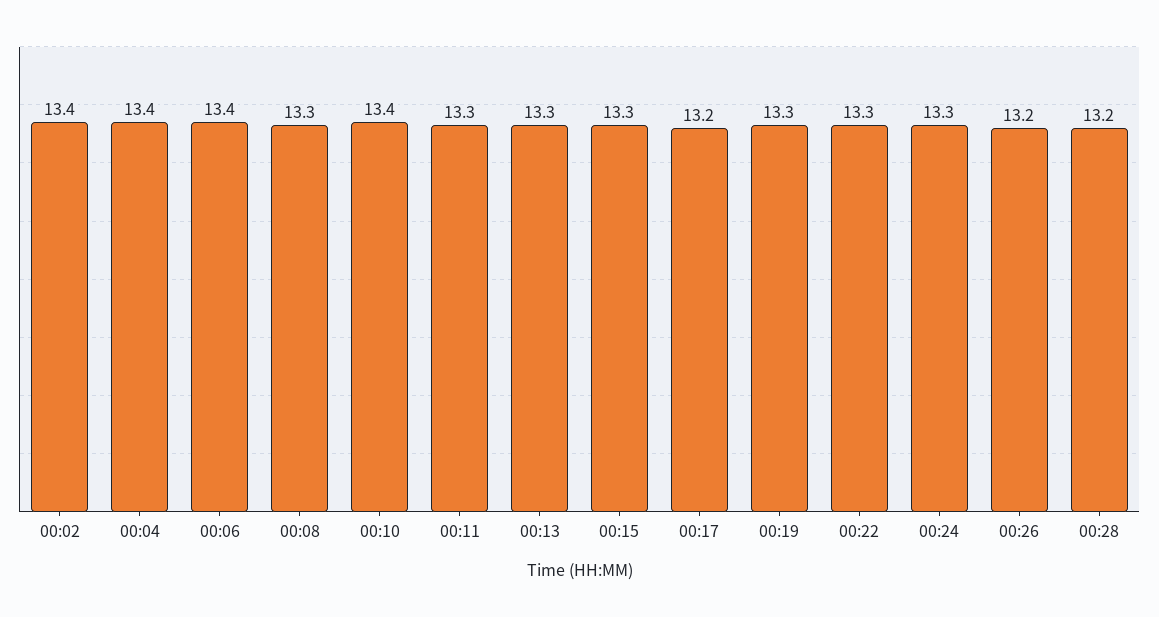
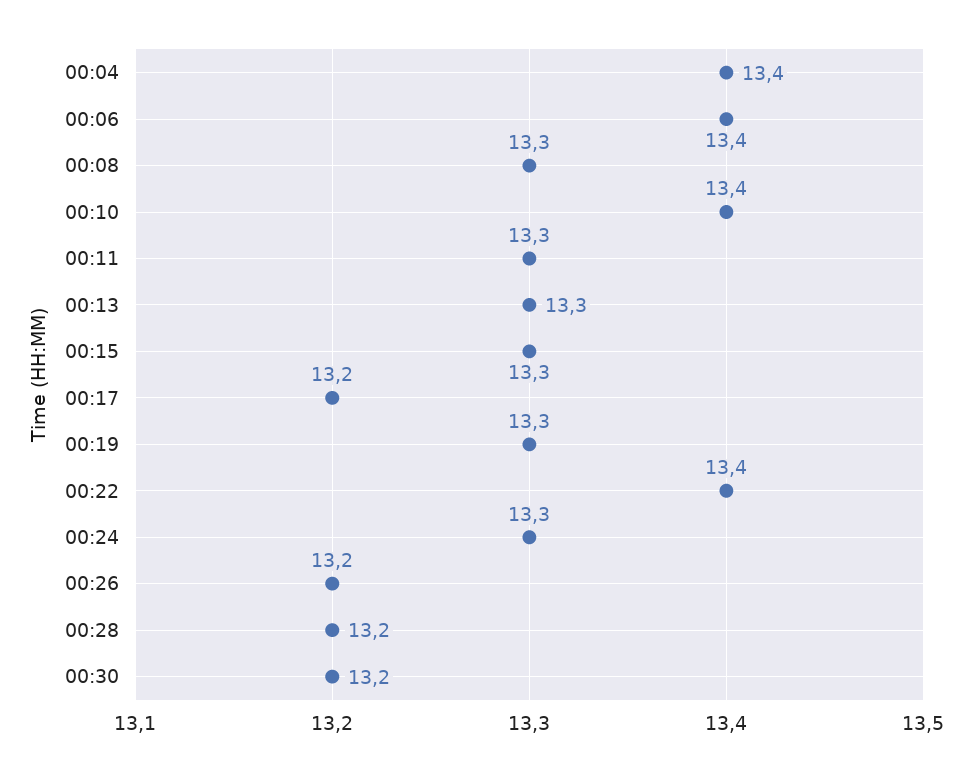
00:02: 13.4 -> none
00:22: 13.3 -> 13.4
00:30: none -> 13.2

